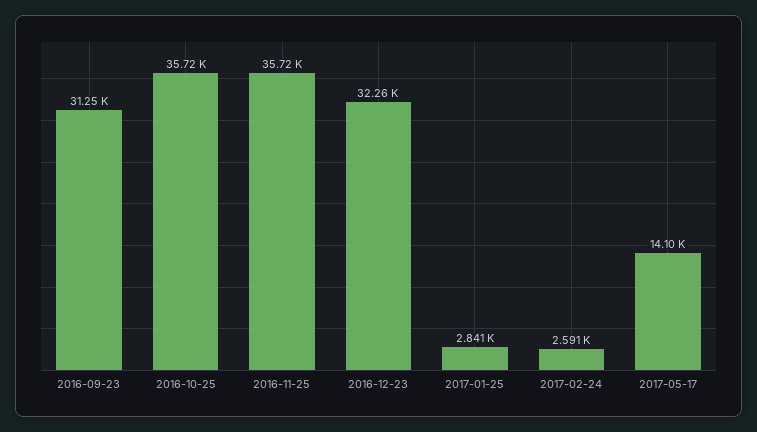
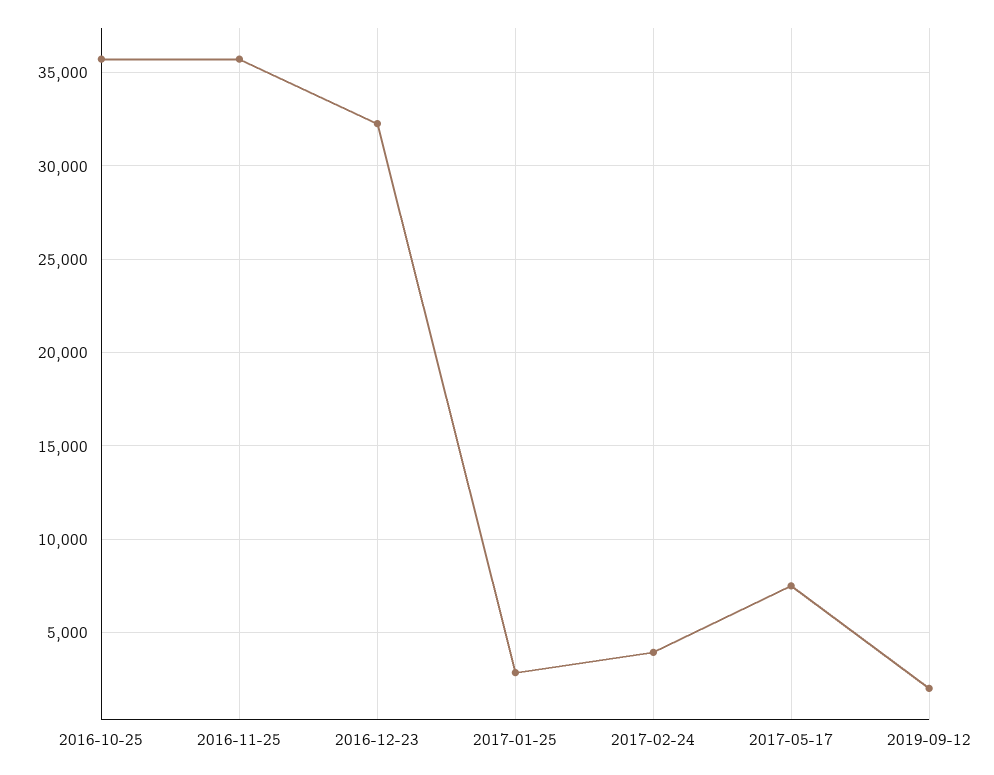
2016-09-23: 31250 -> none
2017-02-24: 2591 -> 4000
2017-05-17: 14100 -> 7500
2019-09-12: none -> 2000

